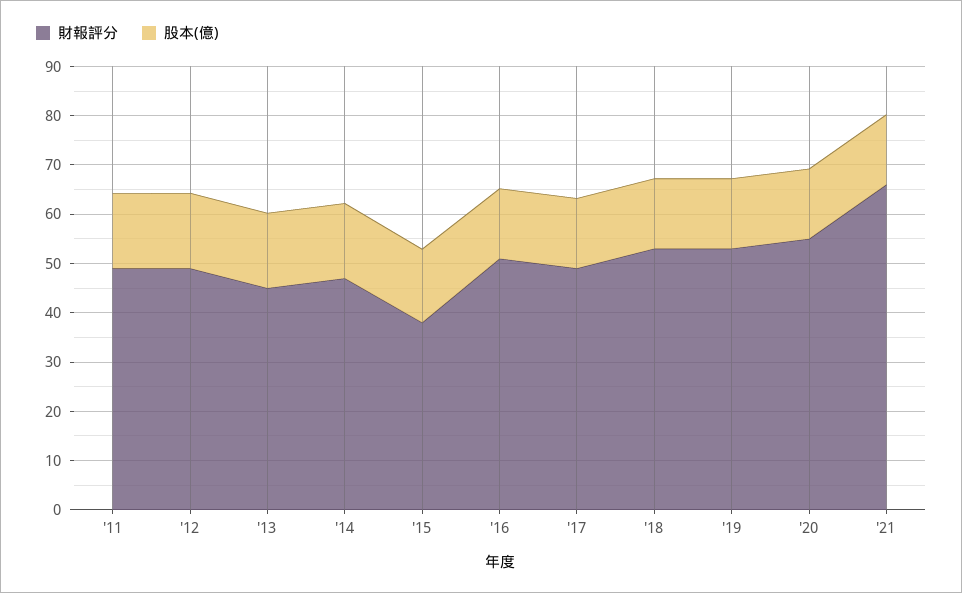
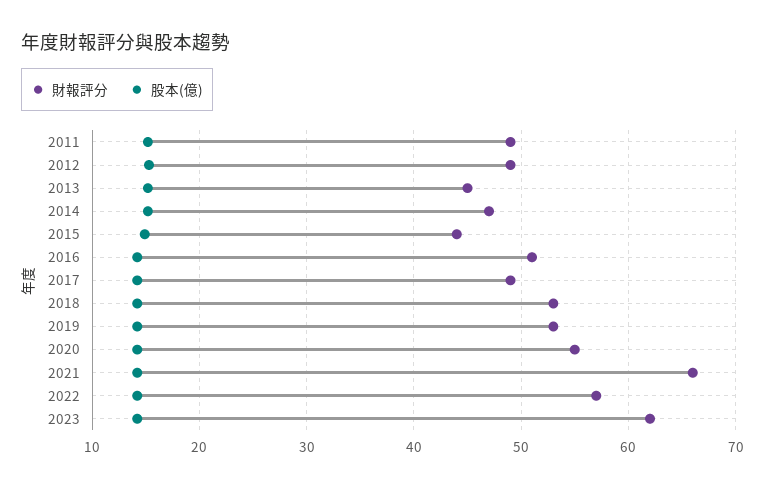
財報評分, '15: 38 -> 44
財報評分, 2022: none -> 57
股本(億), 2022: none -> 14
財報評分, 2023: none -> 62
股本(億), 2023: none -> 14

